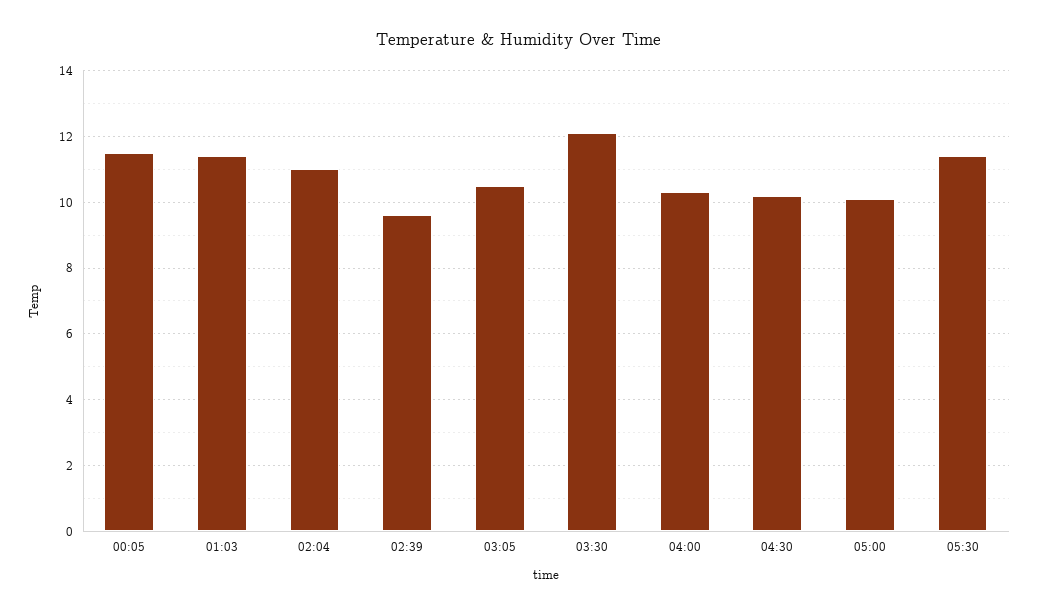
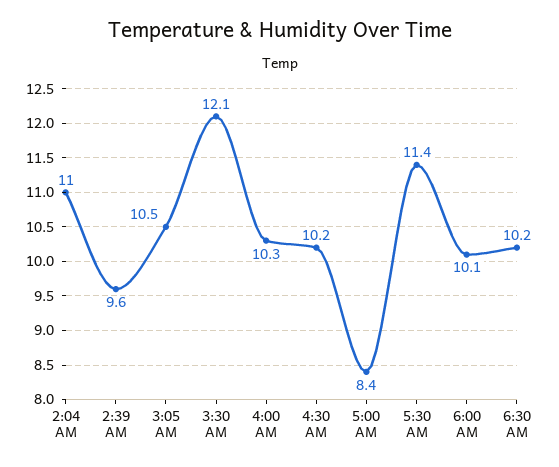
00:05: 11.5 -> none
01:03: 11.5 -> none
05:00: 10 -> 8.4
6:00 AM: none -> 10.1
6:30 AM: none -> 10.2

